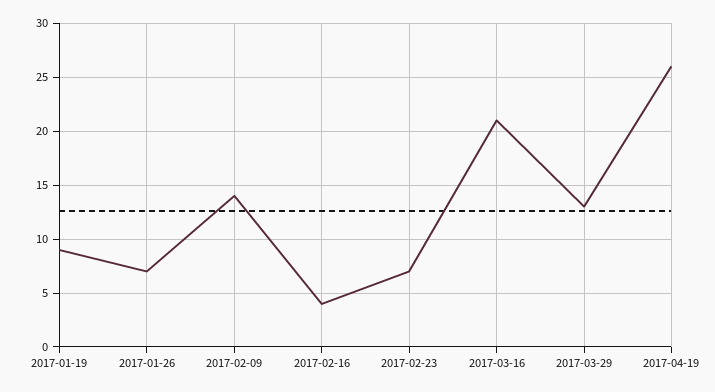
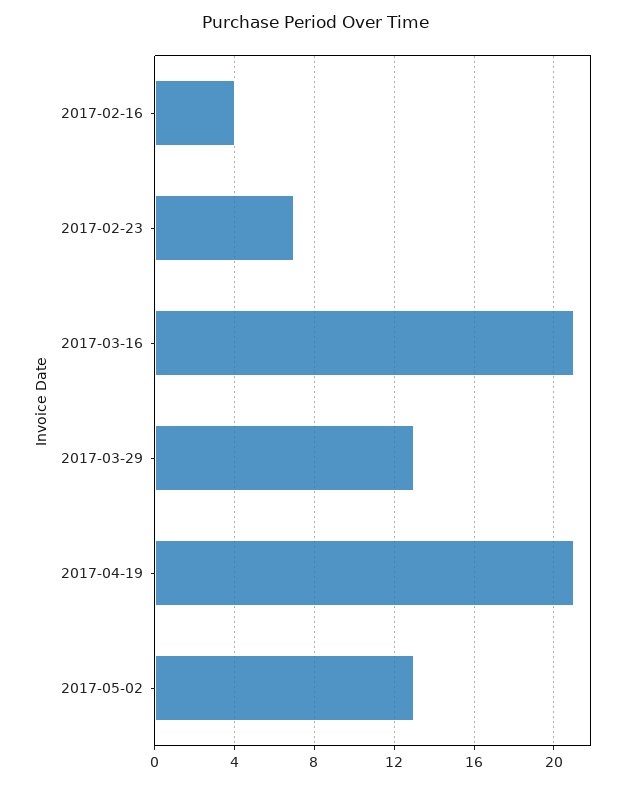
2017-01-19: 9 -> none
2017-01-26: 7 -> none
2017-02-09: 14 -> none
2017-04-19: 26 -> 21
2017-05-02: none -> 13

